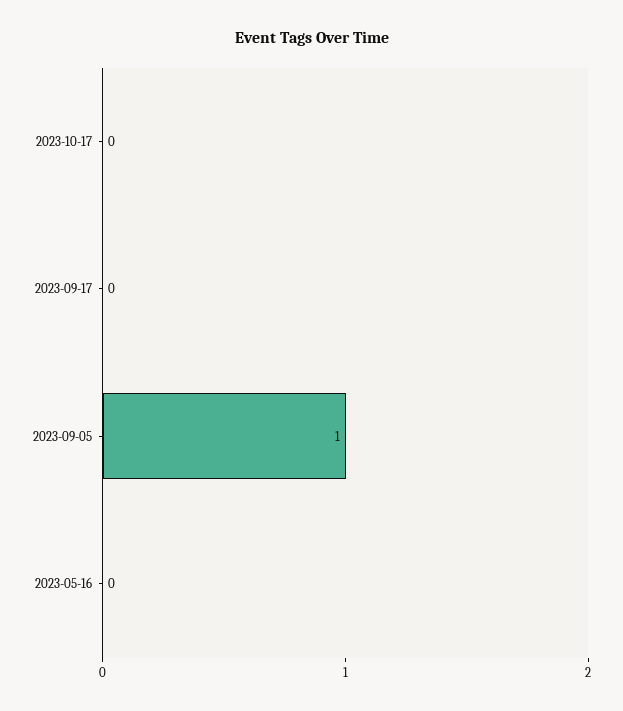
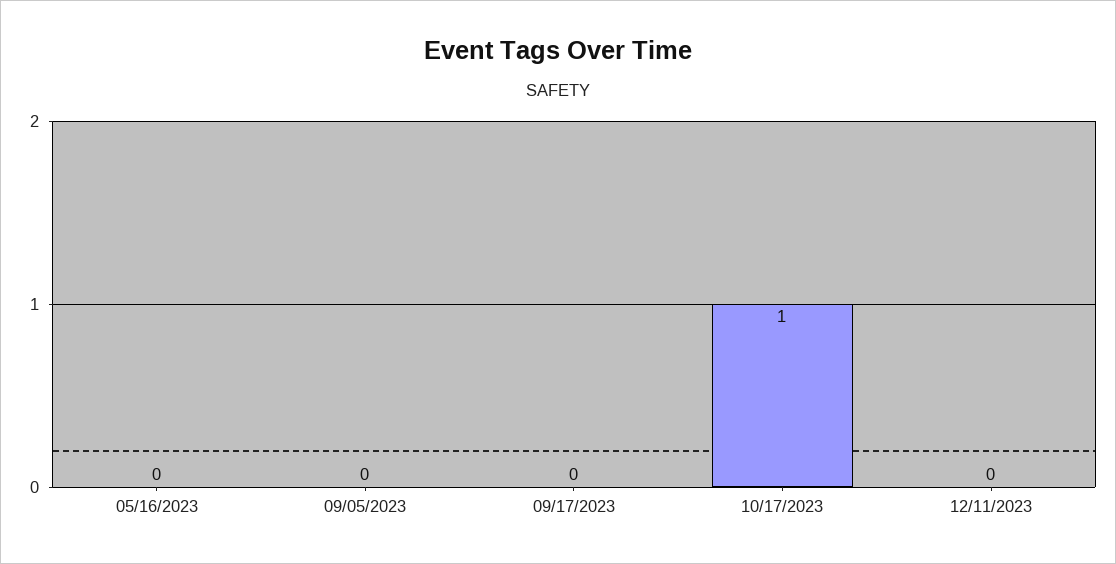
2023-10-17: 0 -> 1
2023-09-05: 1 -> 0
12/11/2023: none -> 0

